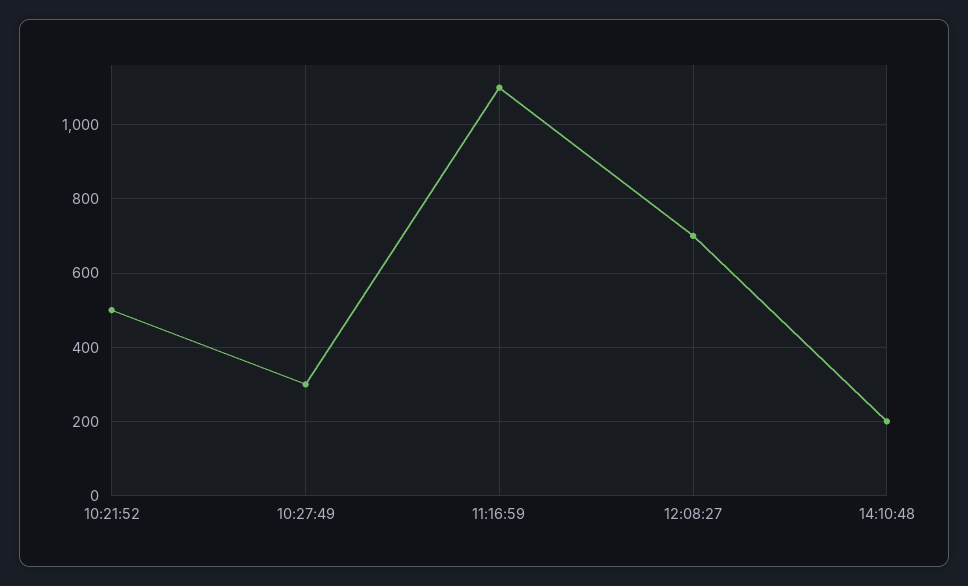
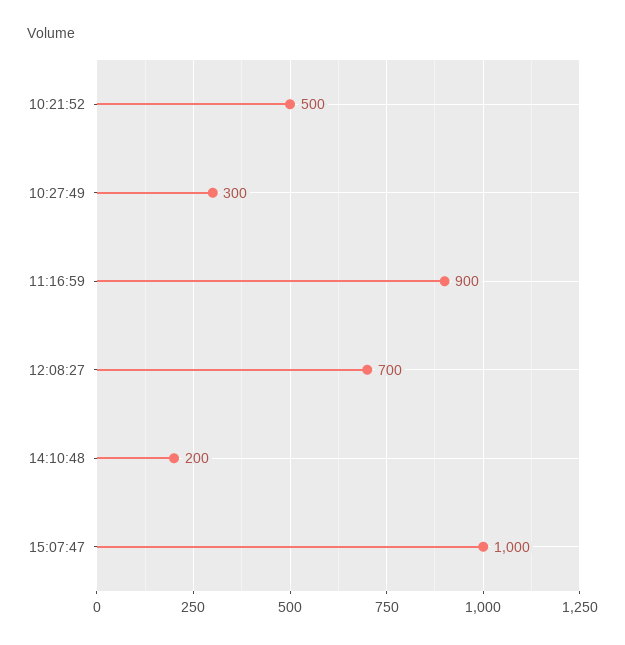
11:16:59: 1100 -> 900
15:07:47: none -> 1000

